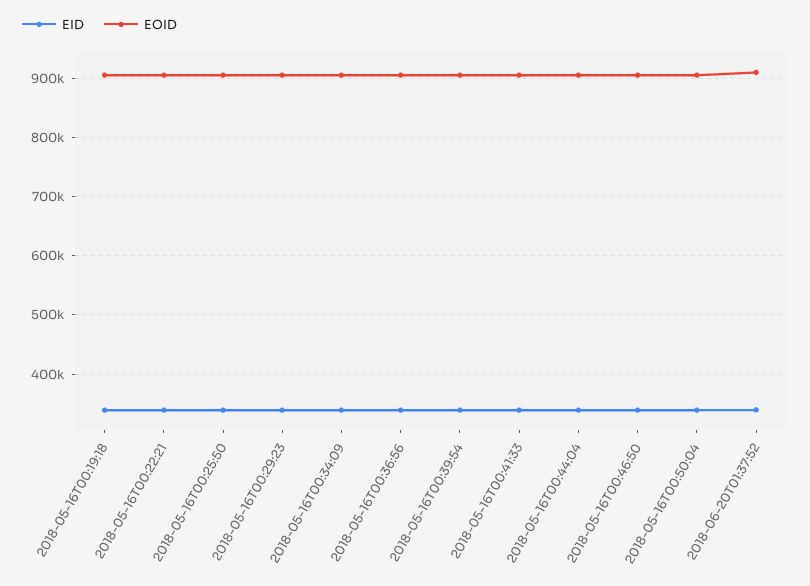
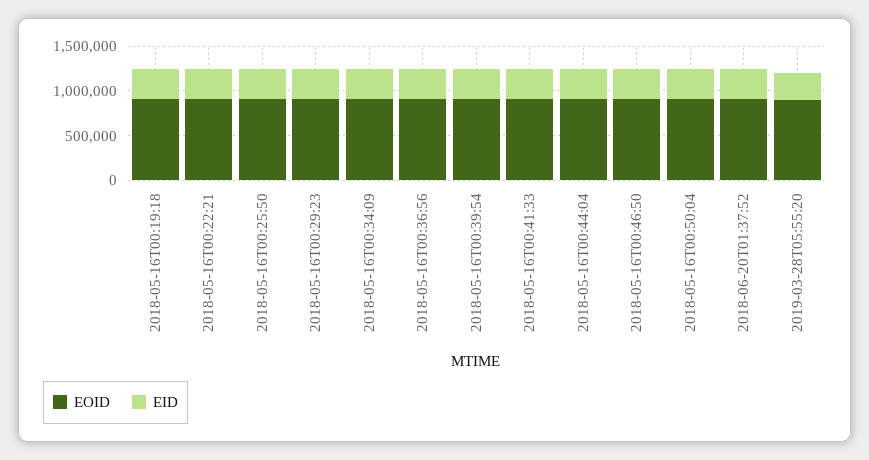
EOID, 2019-03-28T05:55:20: none -> 900000
EID, 2019-03-28T05:55:20: none -> 300000

